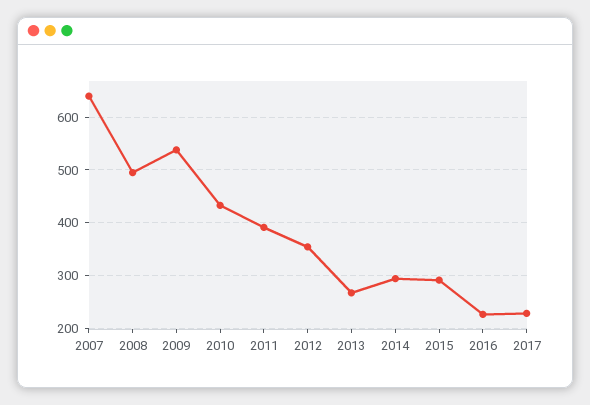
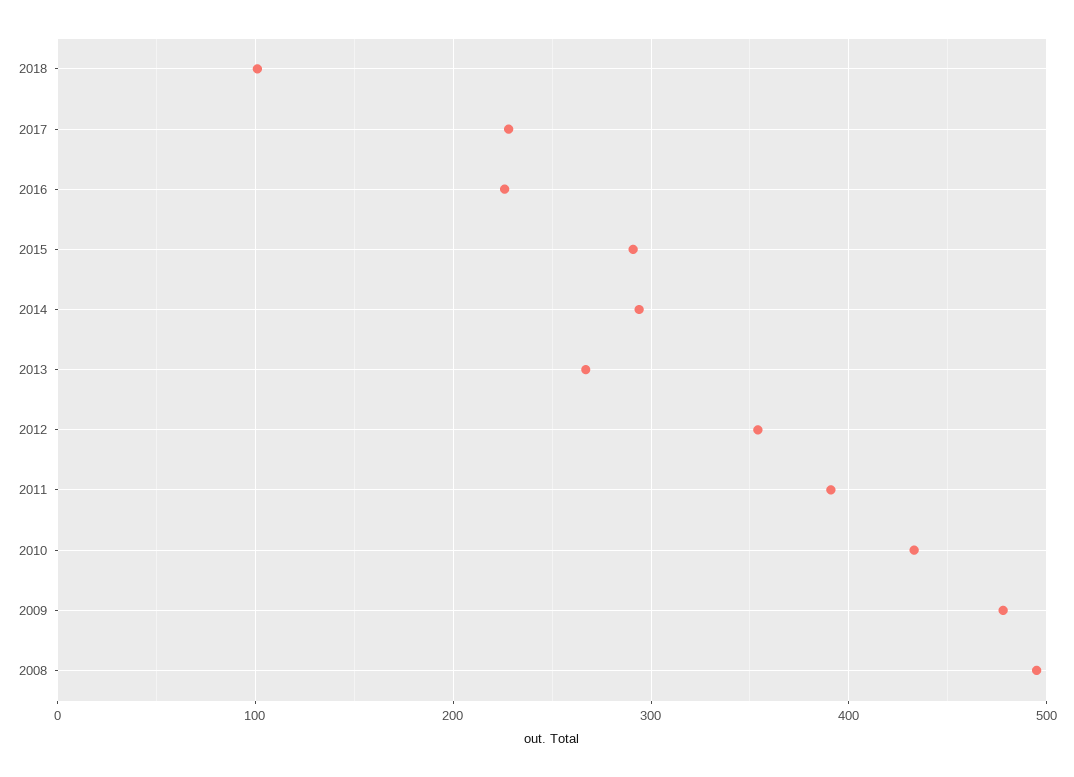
2007: 640 -> none
2009: 540 -> 480
2018: none -> 100

